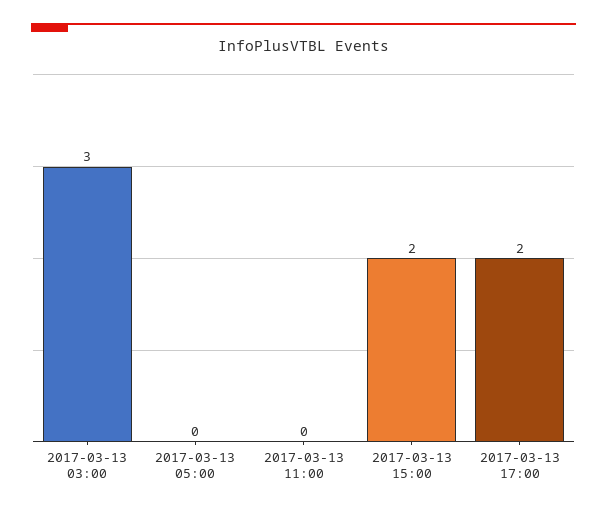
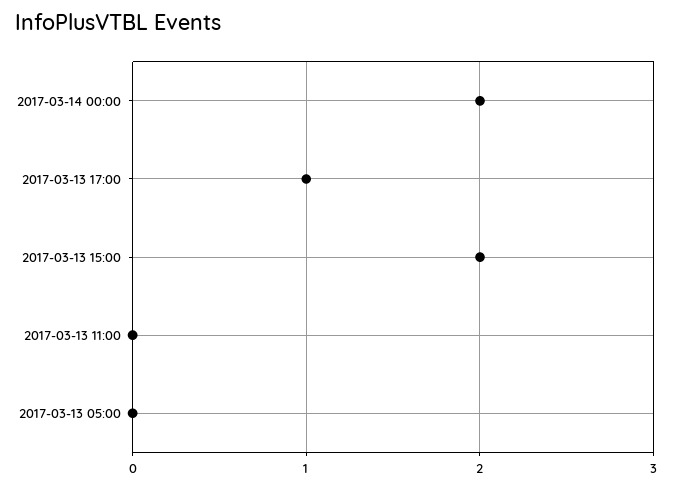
2017-03-13 03:00: 3 -> none
2017-03-13 17:00: 2 -> 1
2017-03-14 00:00: none -> 2

